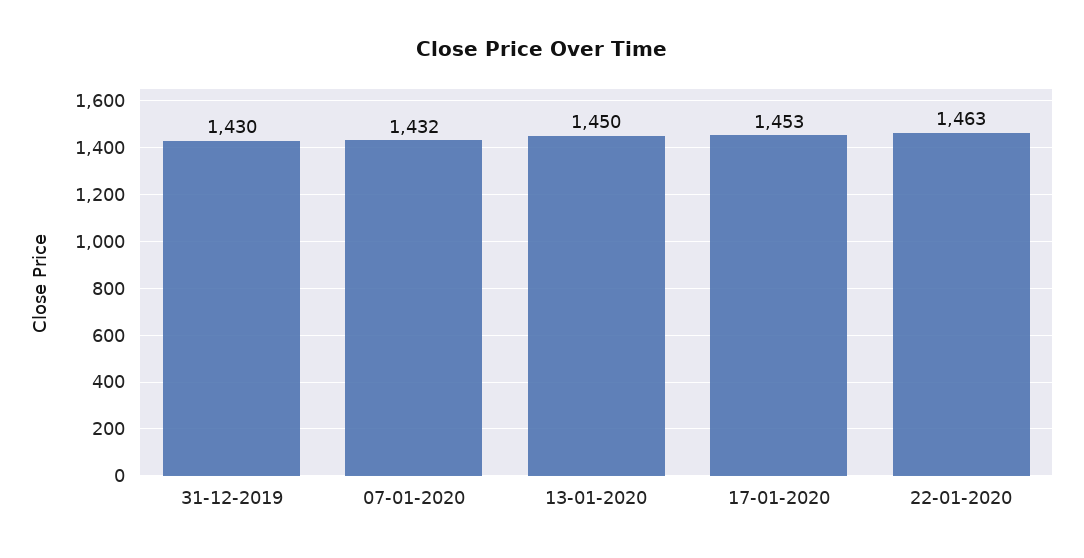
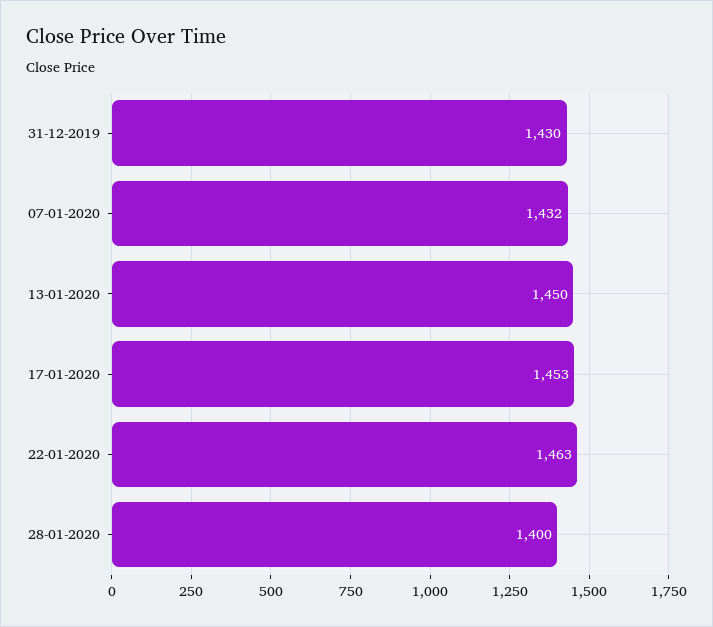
28-01-2020: none -> 1400

